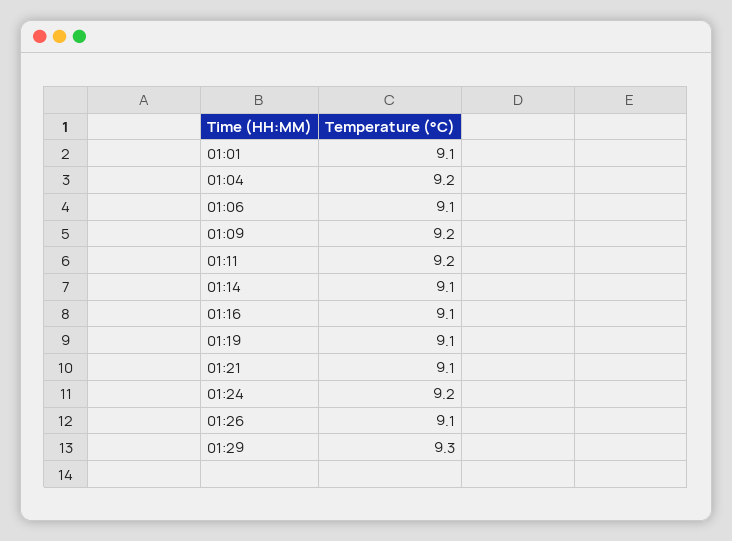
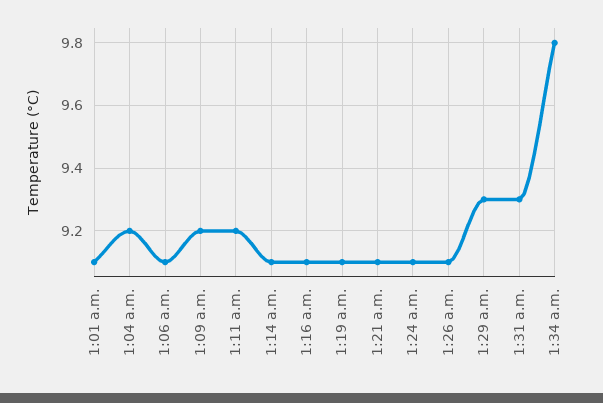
01:24: 9.2 -> 9.1
1:31 a.m.: none -> 9.3
1:34 a.m.: none -> 9.8

